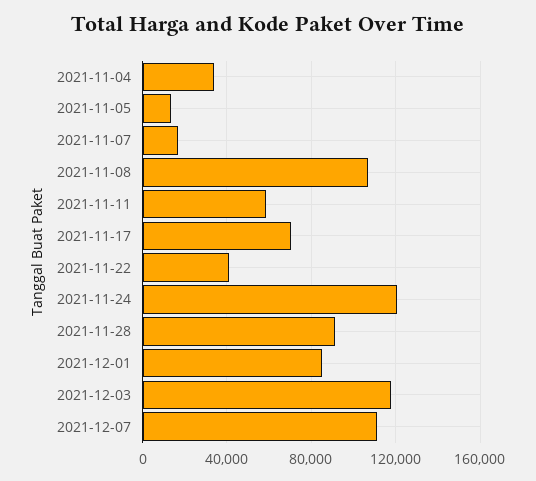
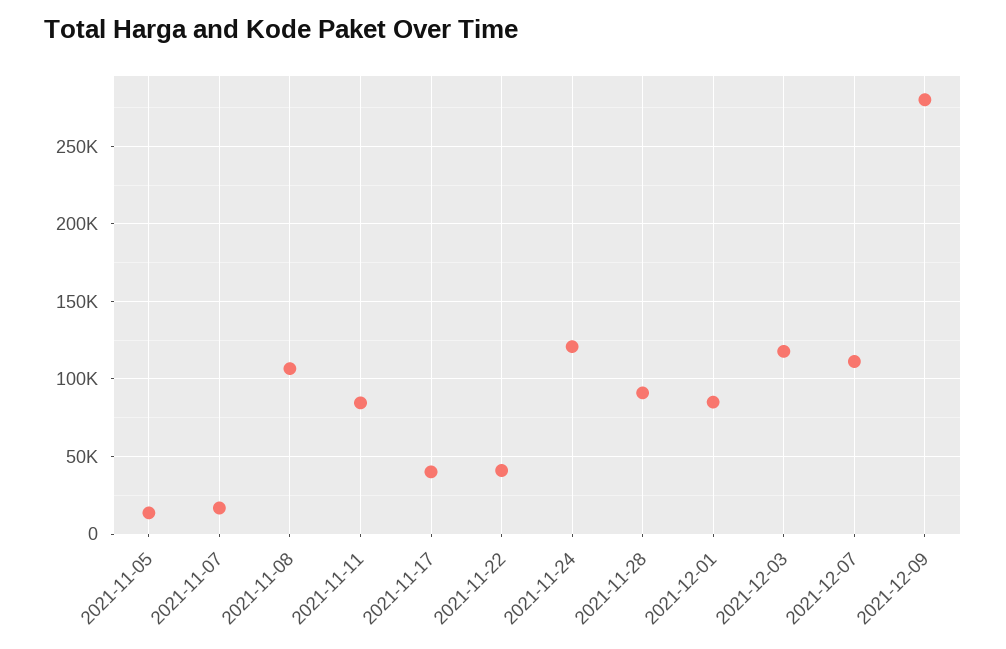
2021-11-04: 35000 -> none
2021-11-11: 60000 -> 85000
2021-11-17: 70000 -> 40000
2021-12-09: none -> 280000

